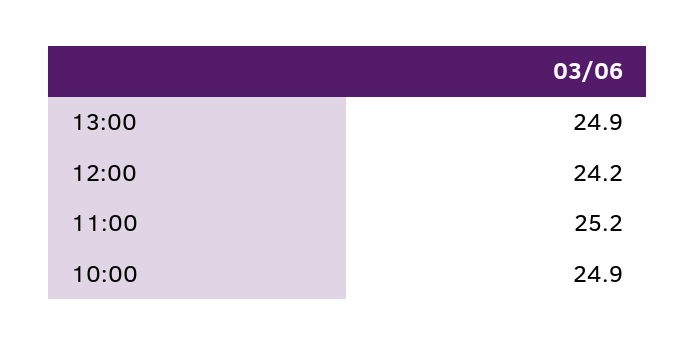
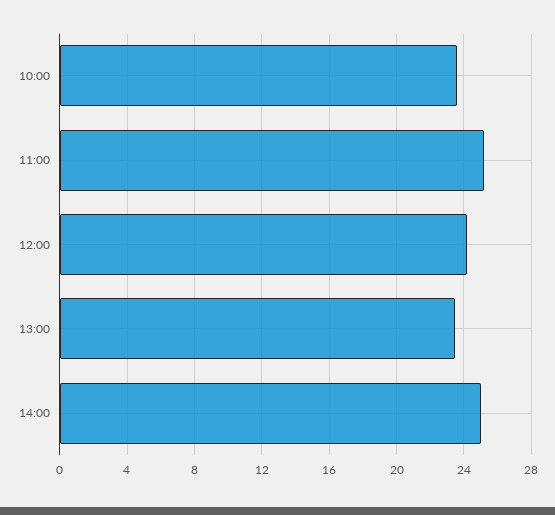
13:00: 24.9 -> 23.5
10:00: 24.9 -> 23.5
14:00: none -> 25

